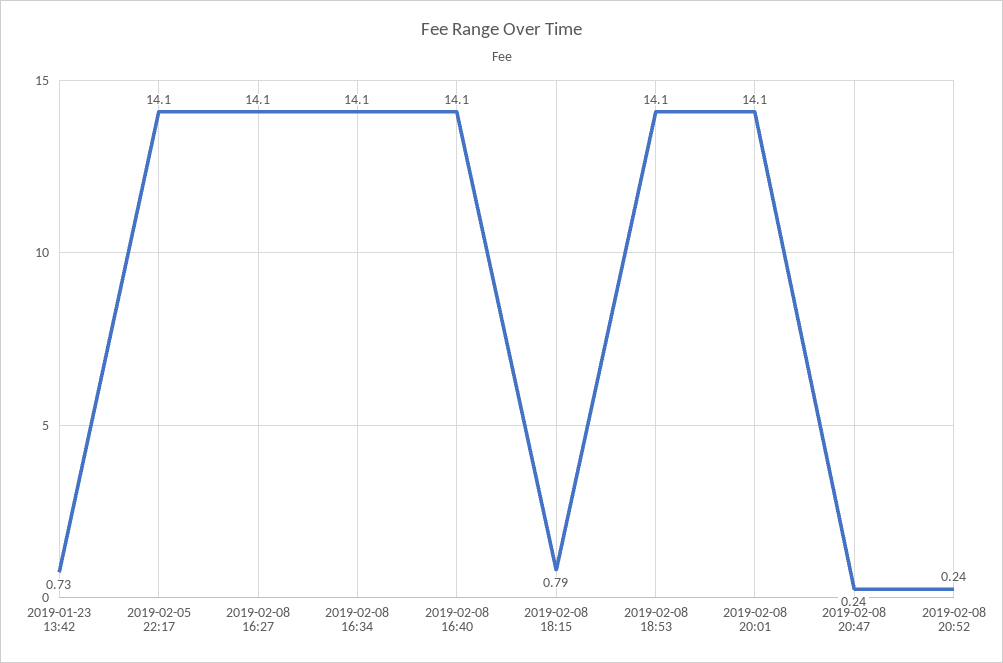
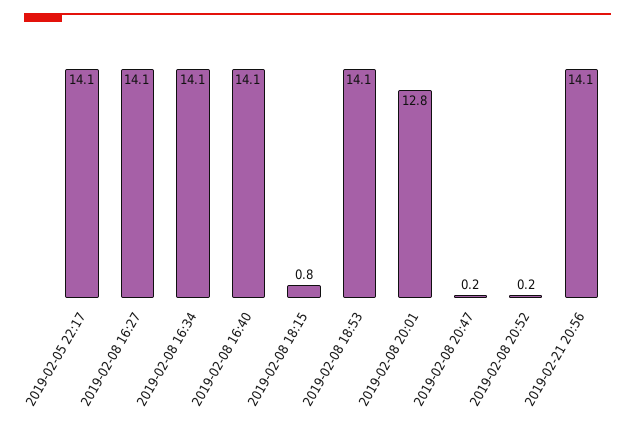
2019-01-23 13:42: 0.73 -> none
2019-02-08 20:01: 14.1 -> 12.8
2019-02-21 20:56: none -> 14.1

